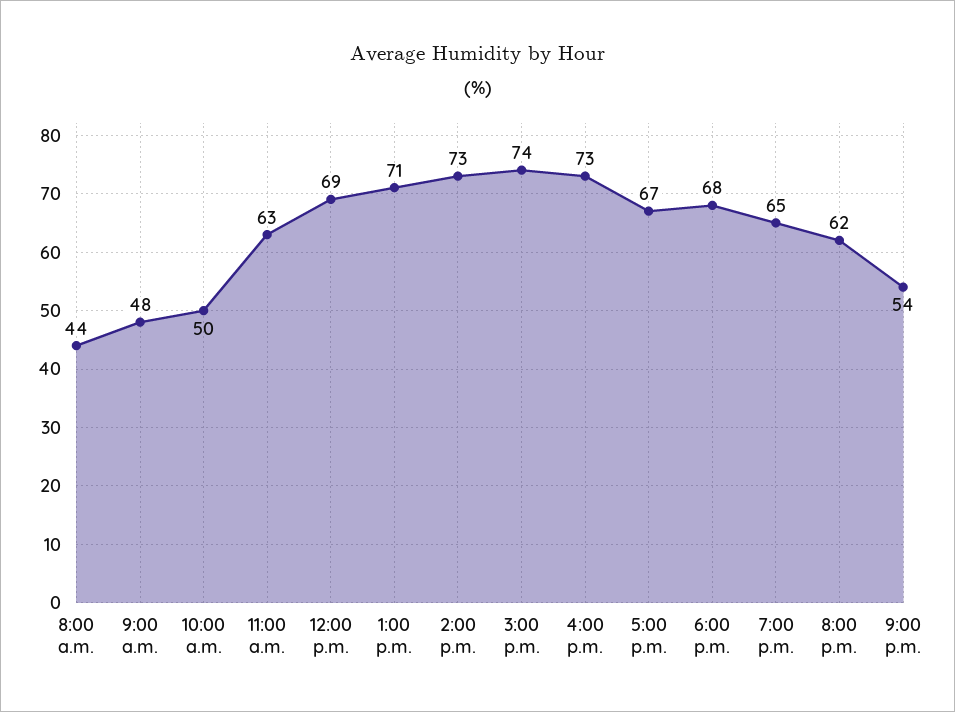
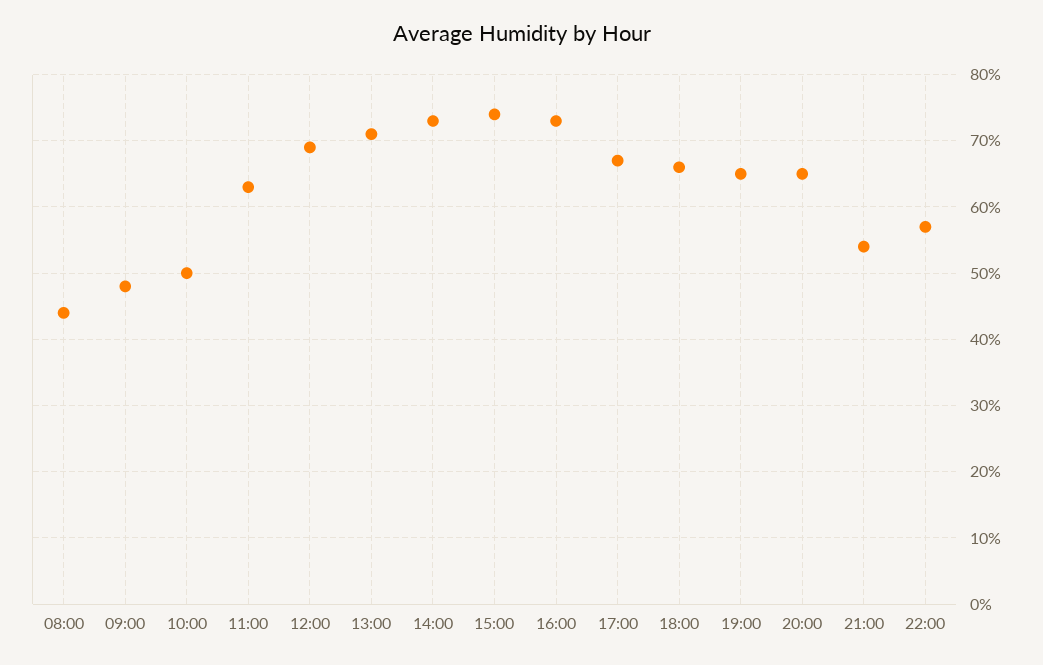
6:00 p.m.: 68 -> 66
8:00 p.m.: 62 -> 65
22:00: none -> 57

